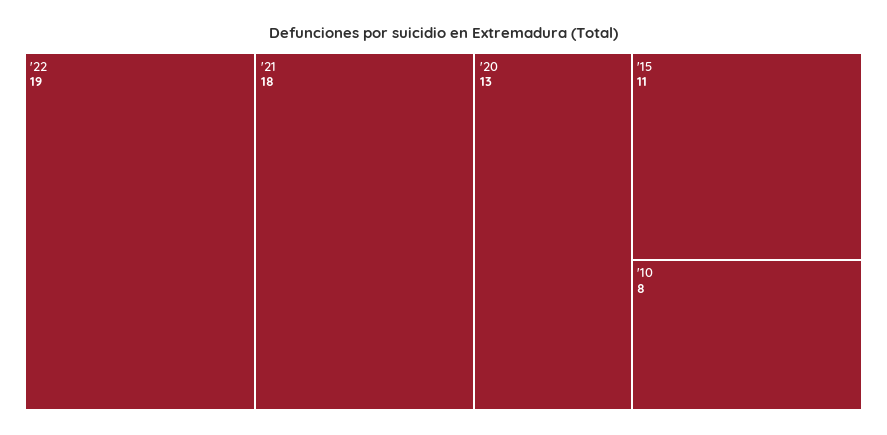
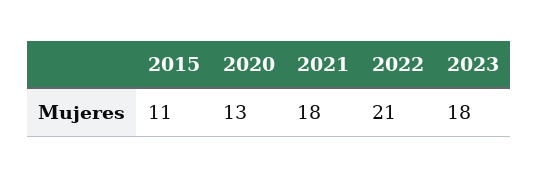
'22: 19 -> 21
'10: 8 -> none
2023: none -> 18

